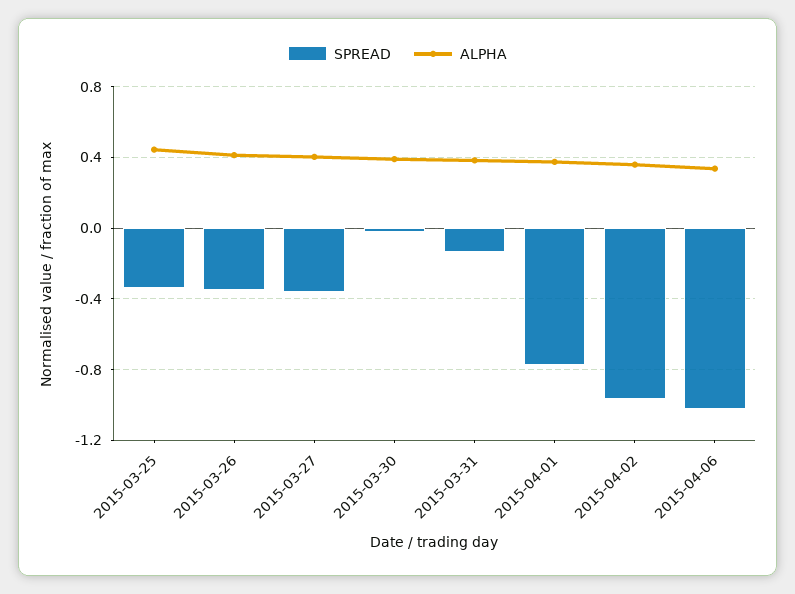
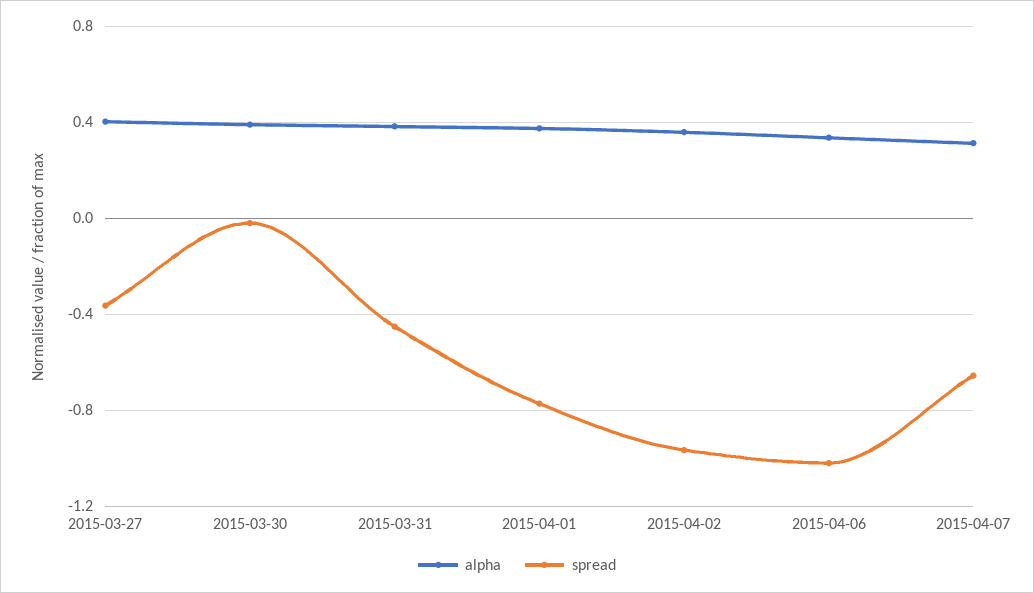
SPREAD, 2015-03-25: -0.35 -> none
ALPHA, 2015-03-25: 0.45 -> none
SPREAD, 2015-03-26: -0.35 -> none
ALPHA, 2015-03-26: 0.4 -> none
SPREAD, 2015-03-31: -0.15 -> -0.45
ALPHA, 2015-04-07: none -> 0.3
SPREAD, 2015-04-07: none -> -0.65

